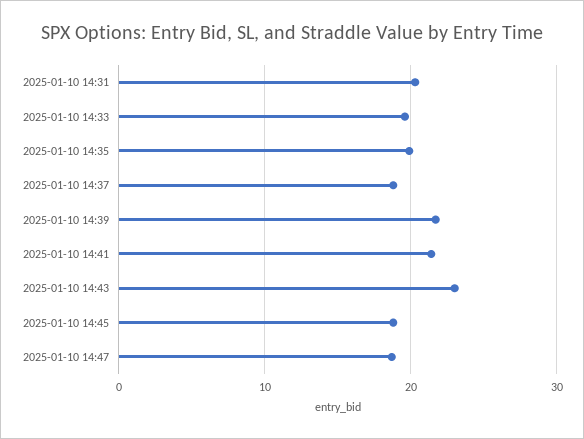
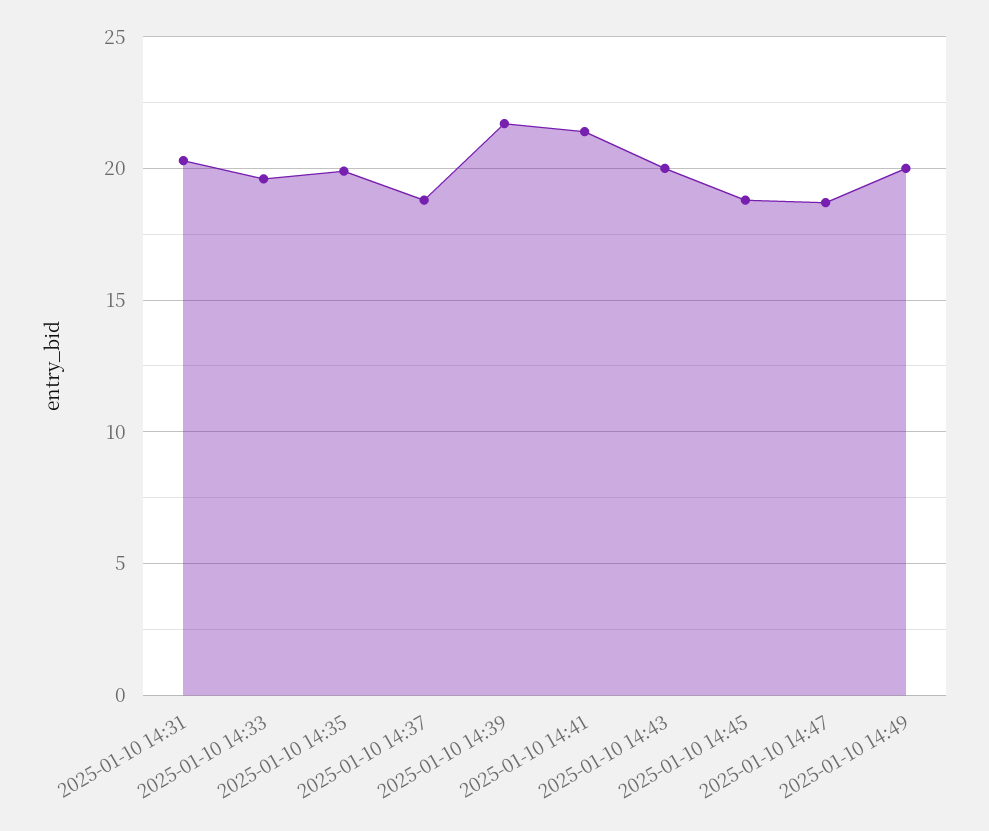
2025-01-10 14:43: 23 -> 20
2025-01-10 14:49: none -> 20

